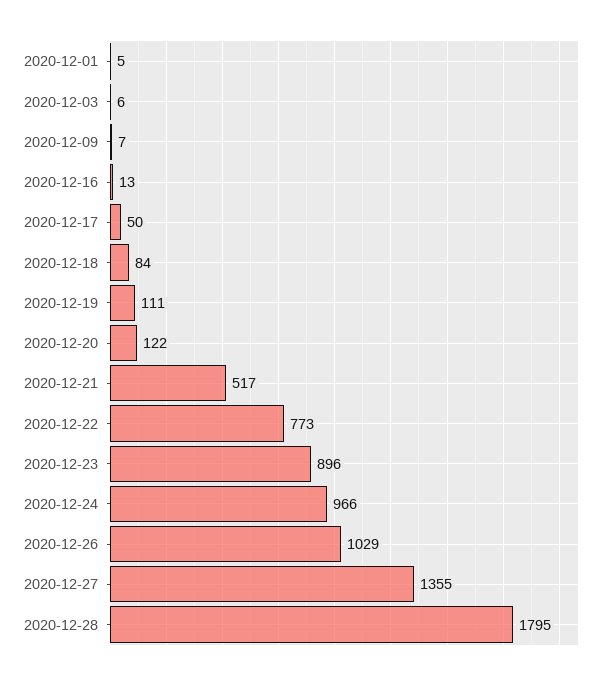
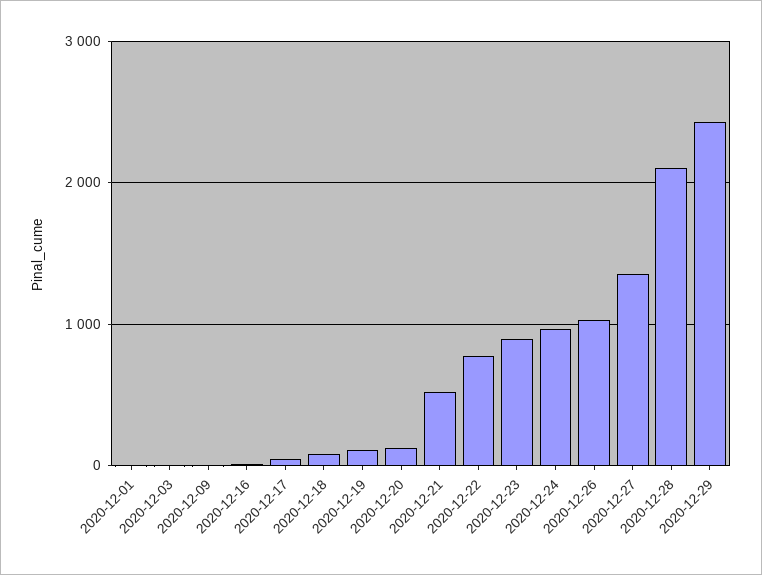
2020-12-28: 1795 -> 2100
2020-12-29: none -> 2400

